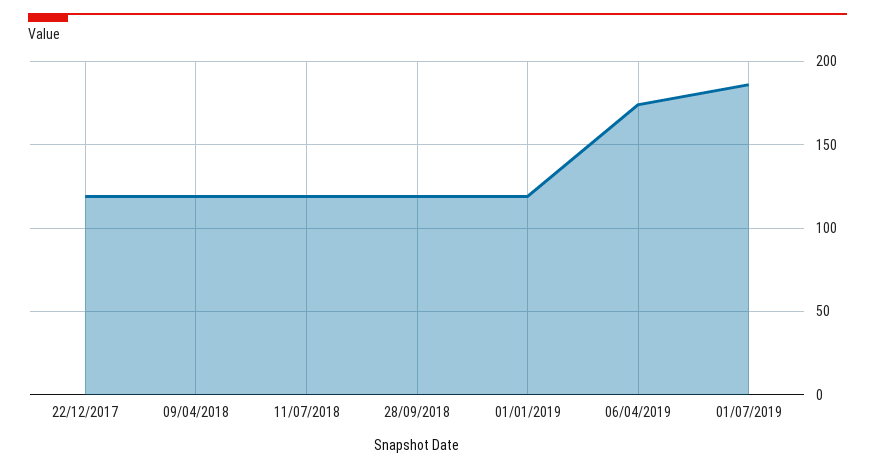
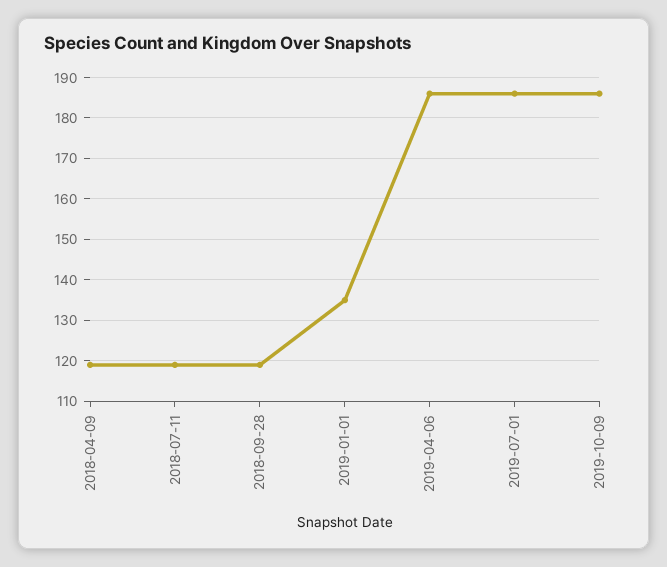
22/12/2017: 120 -> none
01/01/2019: 120 -> 135
06/04/2019: 175 -> 185
2019-10-09: none -> 185

